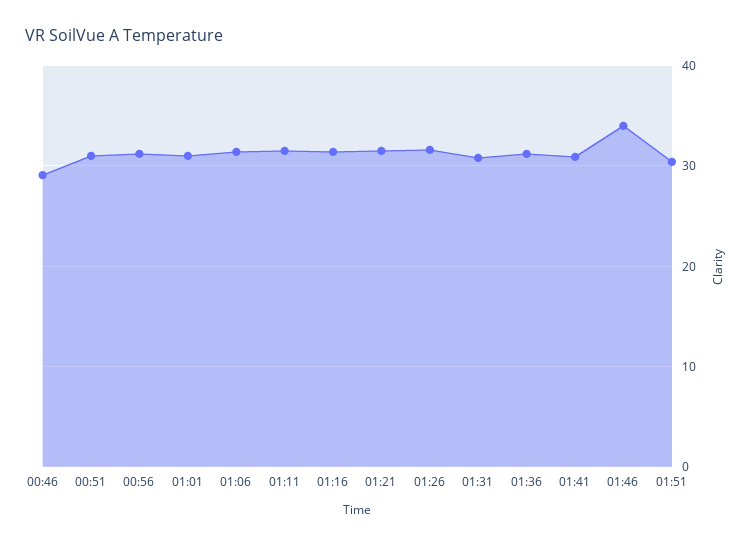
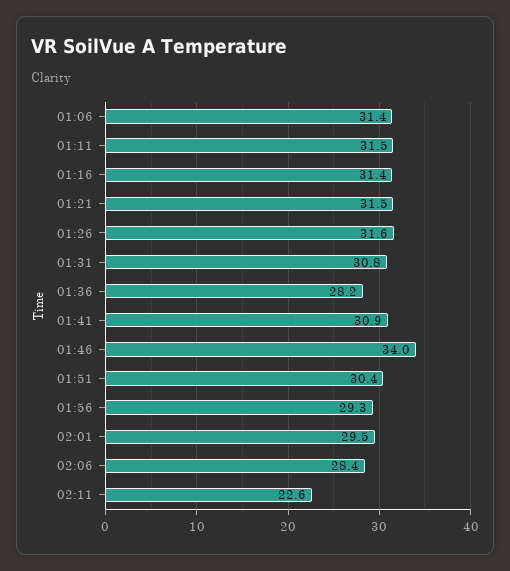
00:46: 29 -> none
00:51: 31 -> none
00:56: 31 -> none
01:01: 31 -> none
01:36: 31 -> 28.2
01:56: none -> 29.3
02:01: none -> 29.5
02:06: none -> 28.4
02:11: none -> 22.6

